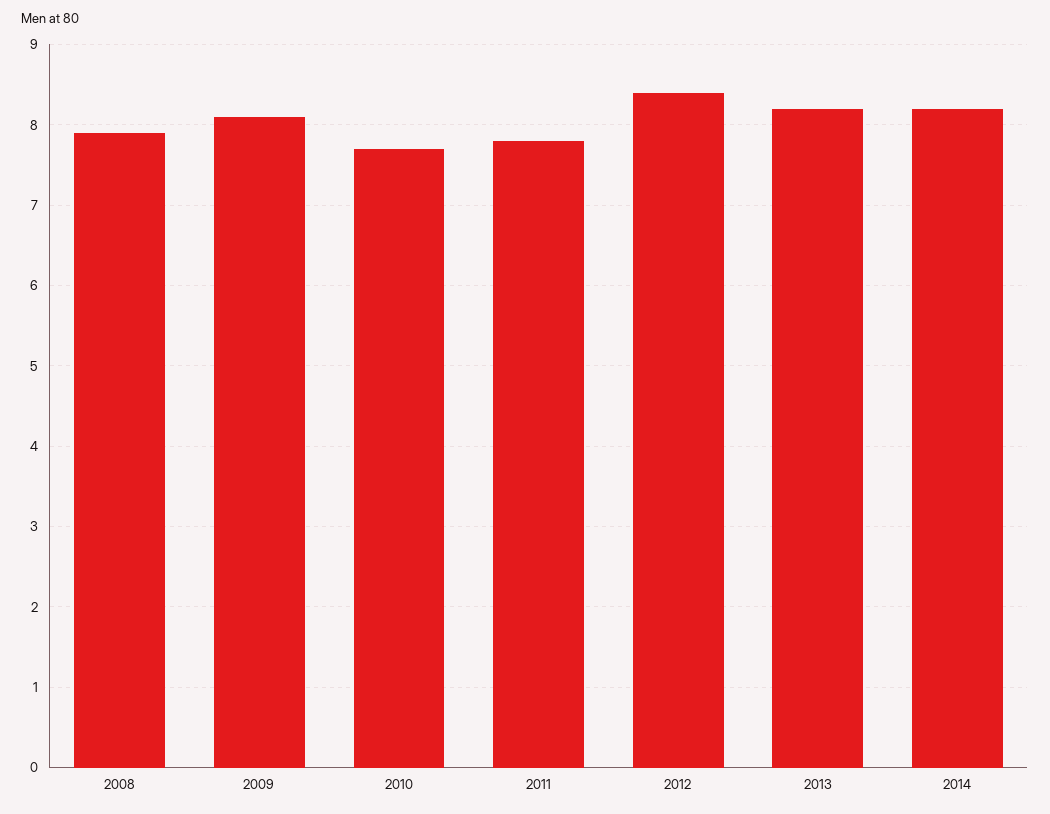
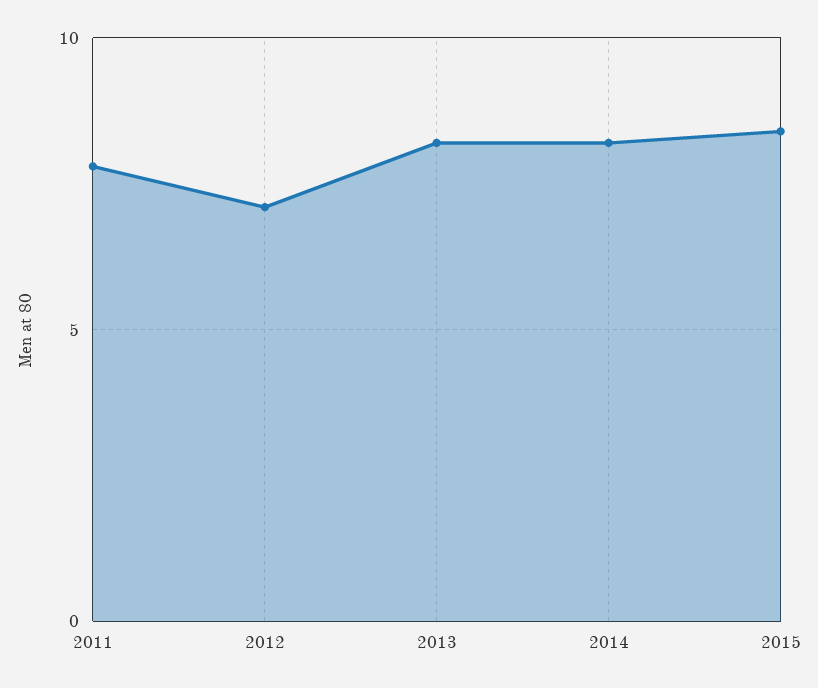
2008: 7.9 -> none
2009: 8.1 -> none
2010: 7.7 -> none
2012: 8.4 -> 7
2015: none -> 8.5

